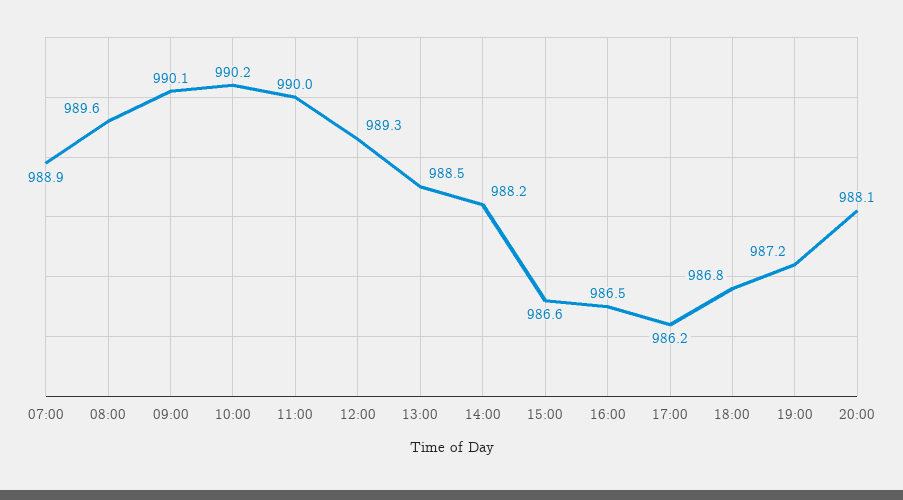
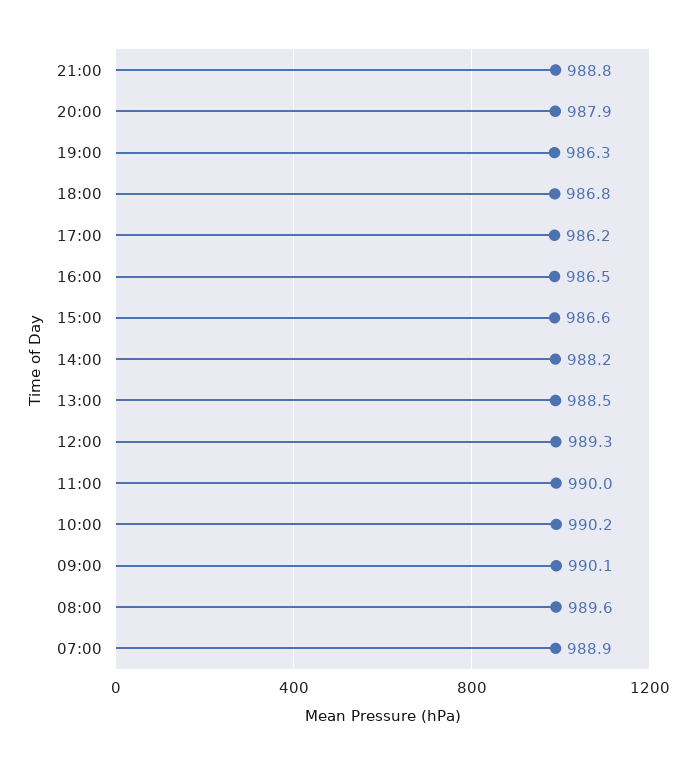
19:00: 987.2 -> 986.3
20:00: 988.1 -> 987.9
21:00: none -> 988.8

